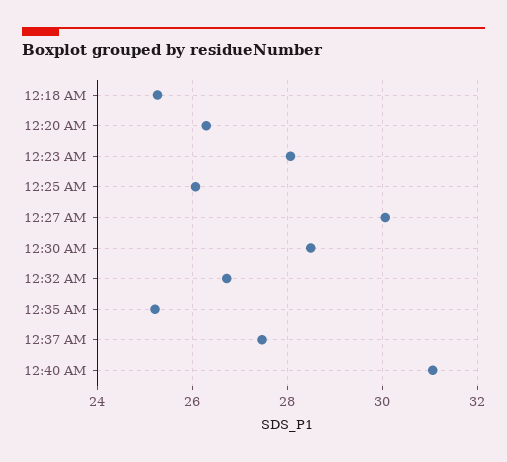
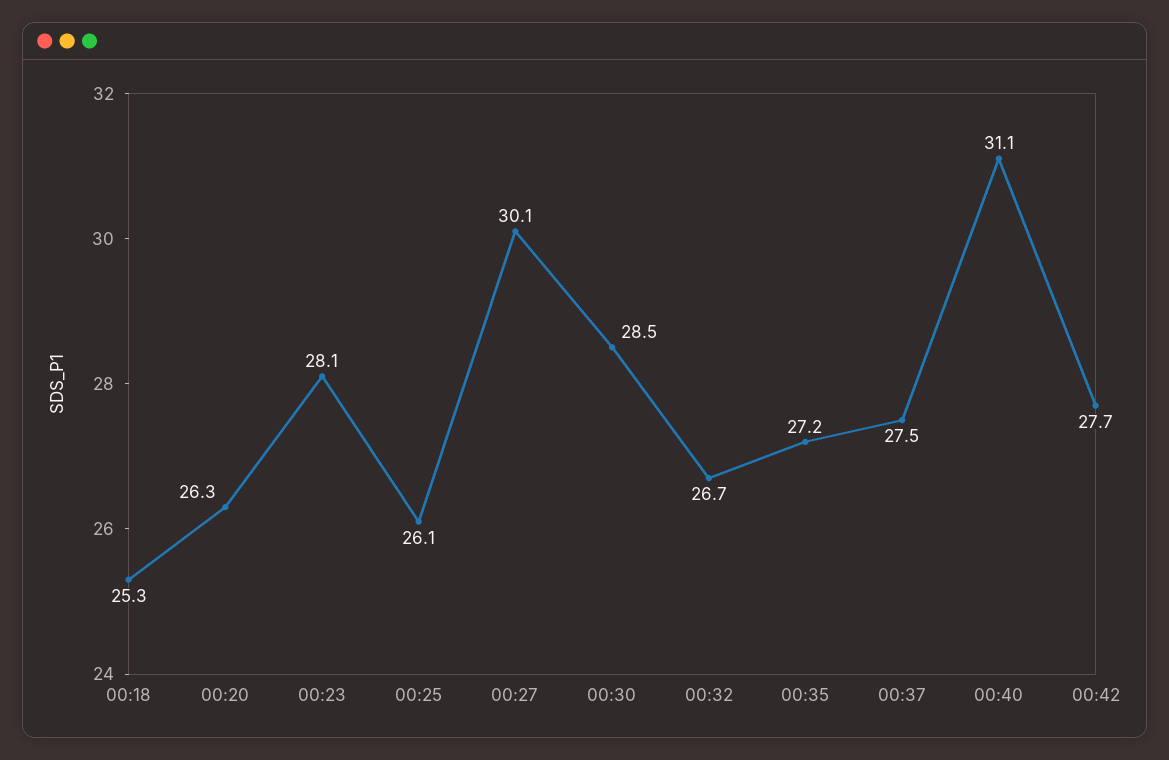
12:35 AM: 25.2 -> 27.2
00:42: none -> 27.7

